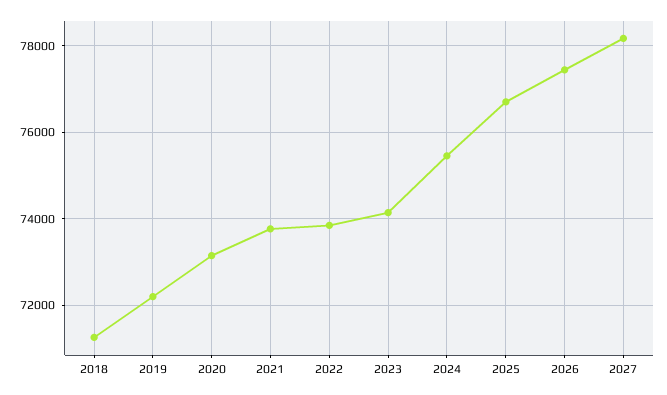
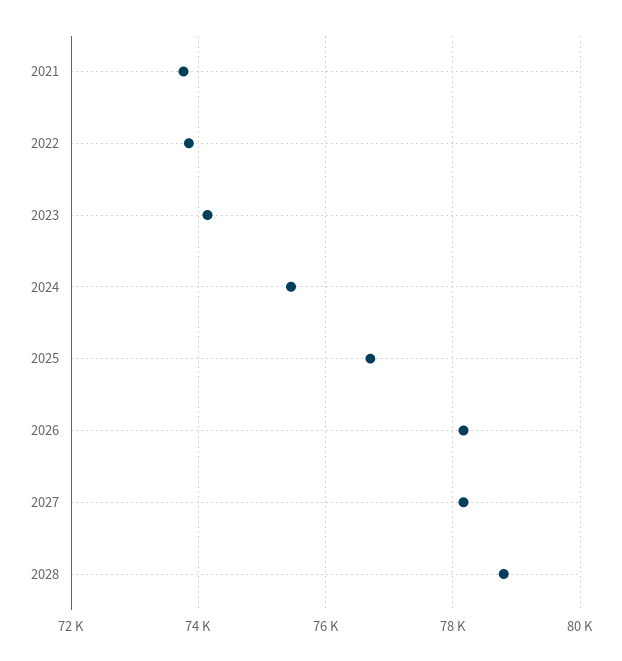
2018: 71200 -> none
2019: 72200 -> none
2020: 73200 -> none
2026: 77400 -> 78200
2028: none -> 78800

